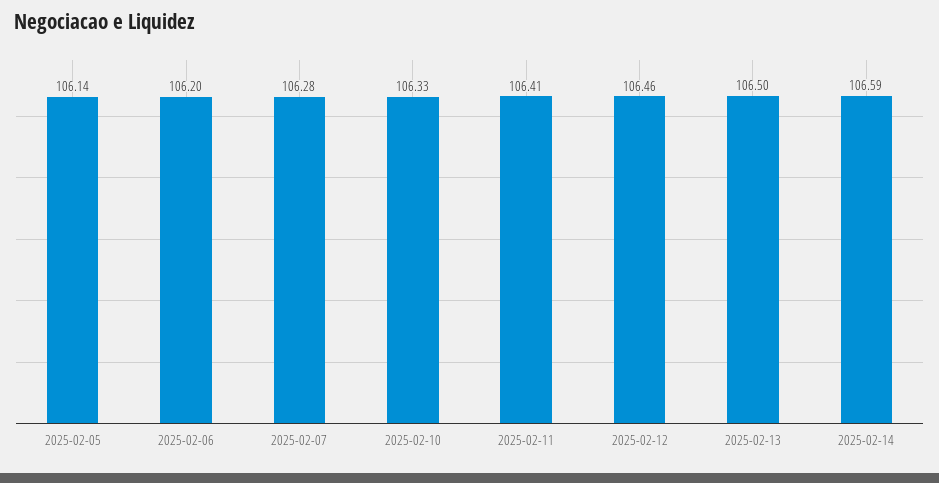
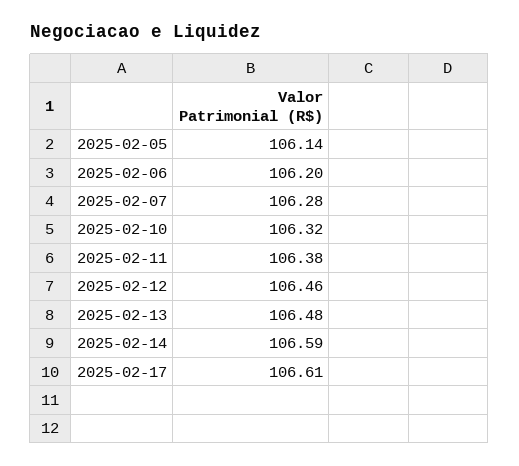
2025-02-10: 106.33 -> 106.32
2025-02-11: 106.41 -> 106.38
2025-02-13: 106.5 -> 106.48
2025-02-17: none -> 106.61

